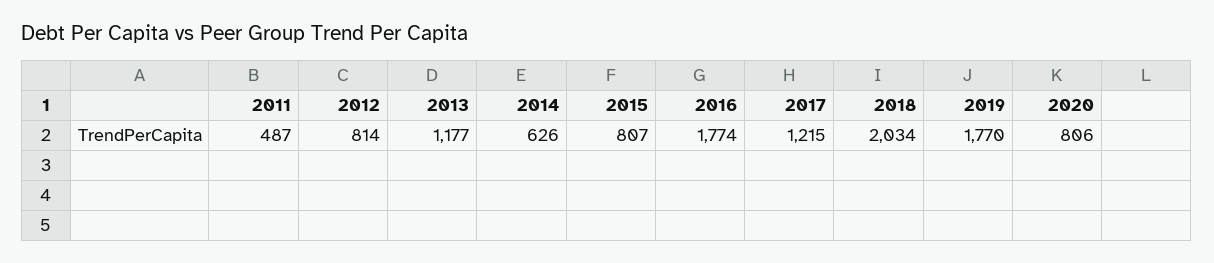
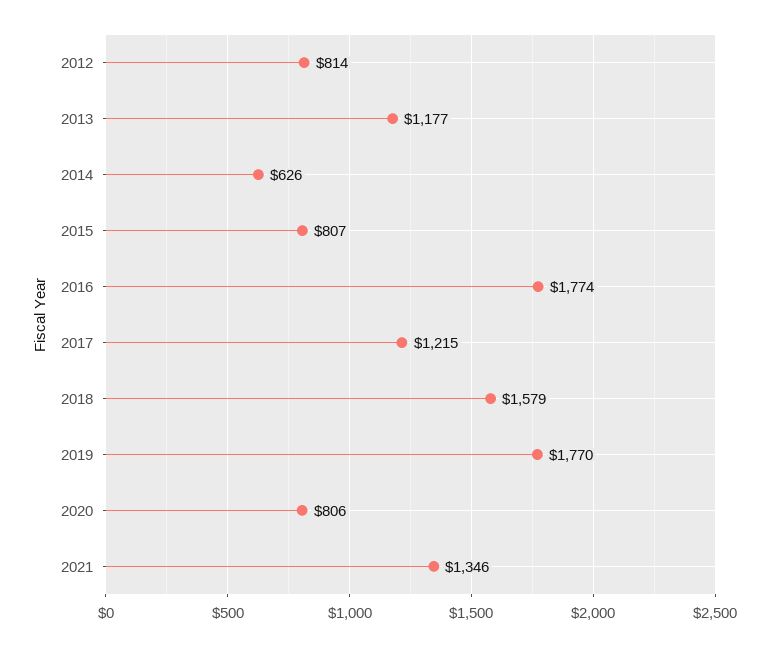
2011: 487 -> none
2018: 2034 -> 1579
2021: none -> 1346

